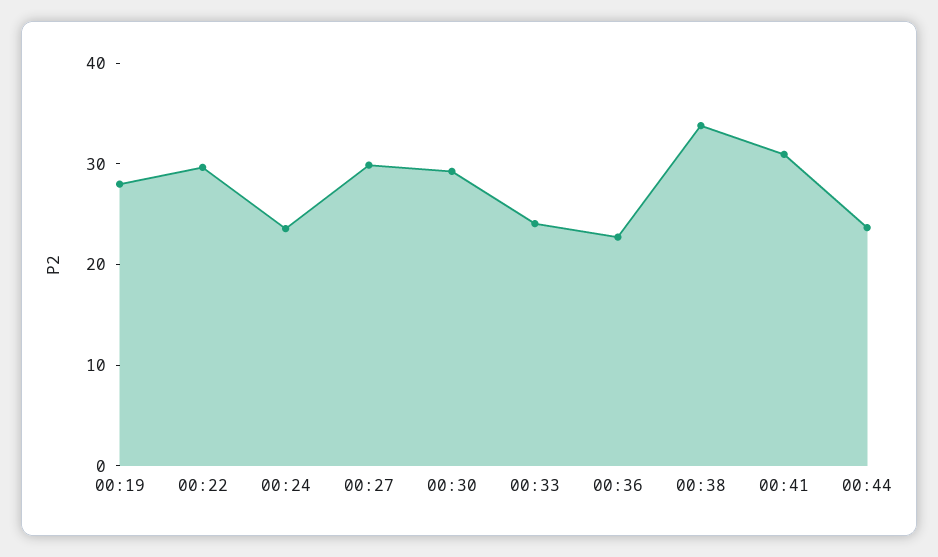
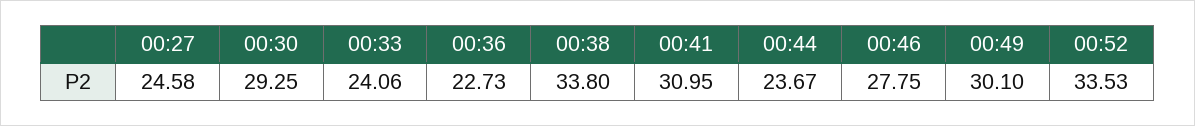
00:19: 28 -> none
00:22: 30 -> none
00:24: 24 -> none
00:27: 30 -> 24.58
00:46: none -> 27.75
00:49: none -> 30.1
00:52: none -> 33.53

